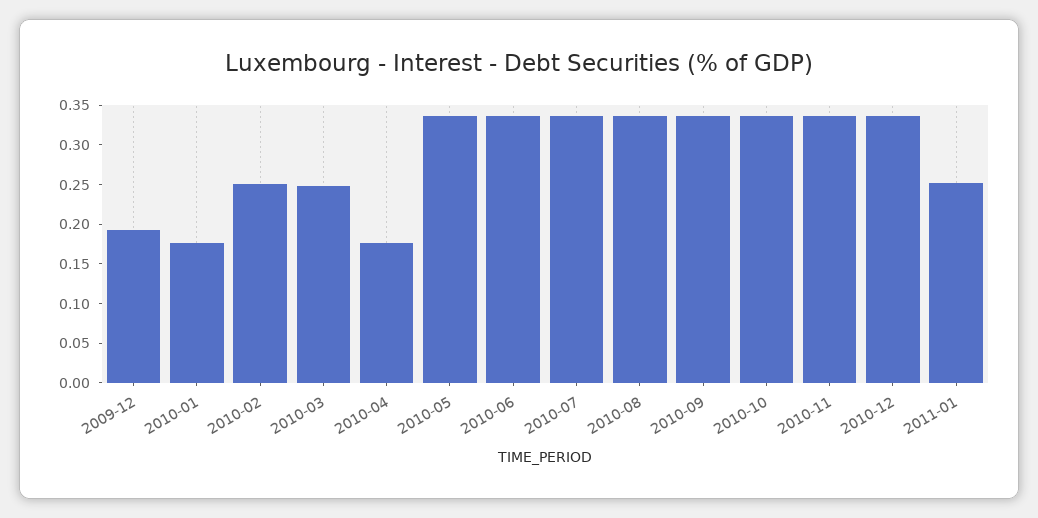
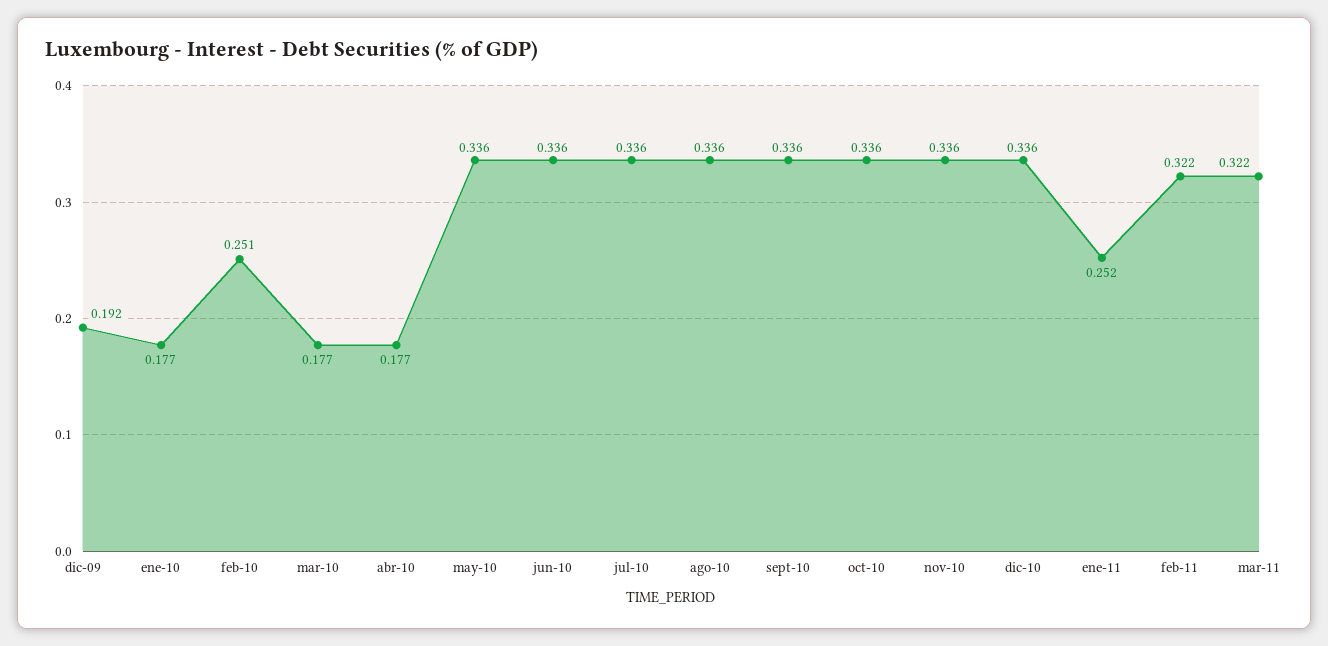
2010-03: 0.25 -> 0.177
feb-11: none -> 0.322
mar-11: none -> 0.322

